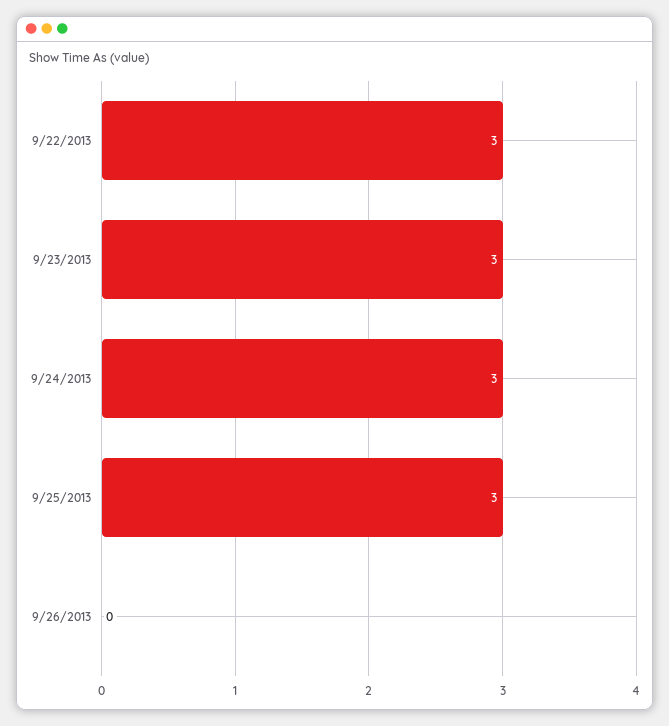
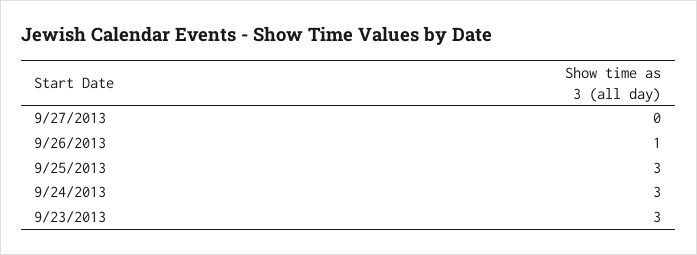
9/22/2013: 3 -> none
9/26/2013: 0 -> 1
9/27/2013: none -> 0

